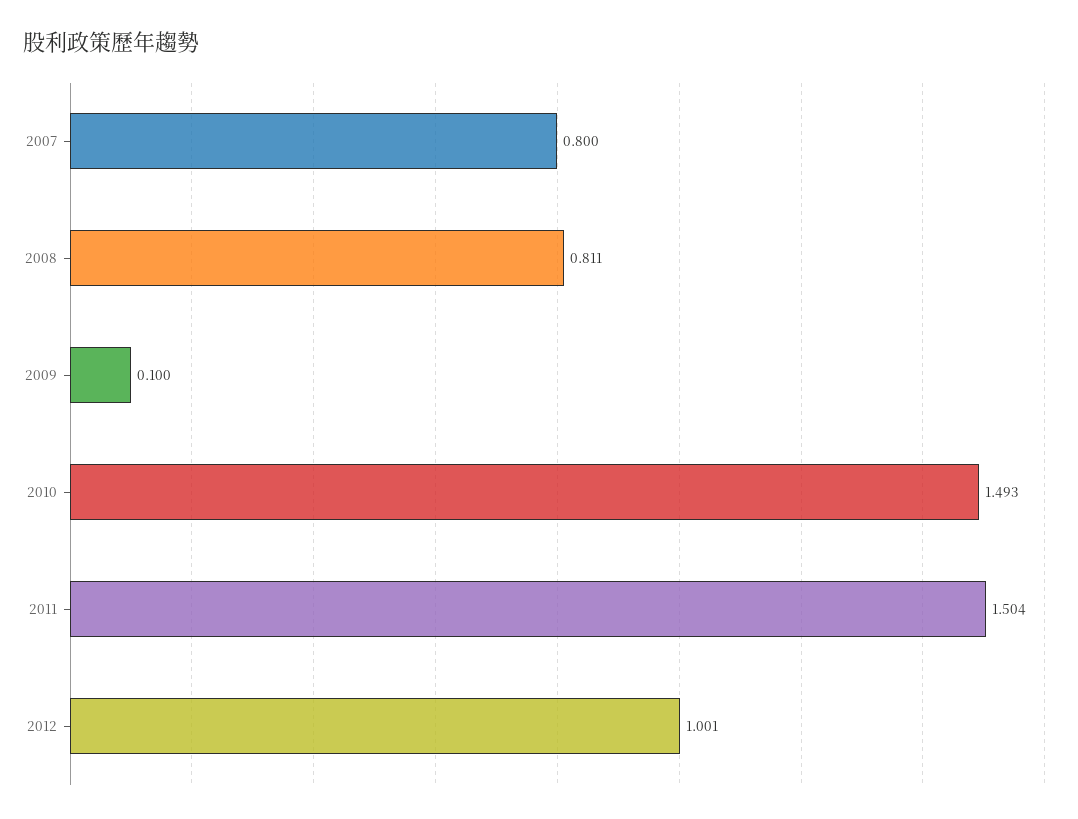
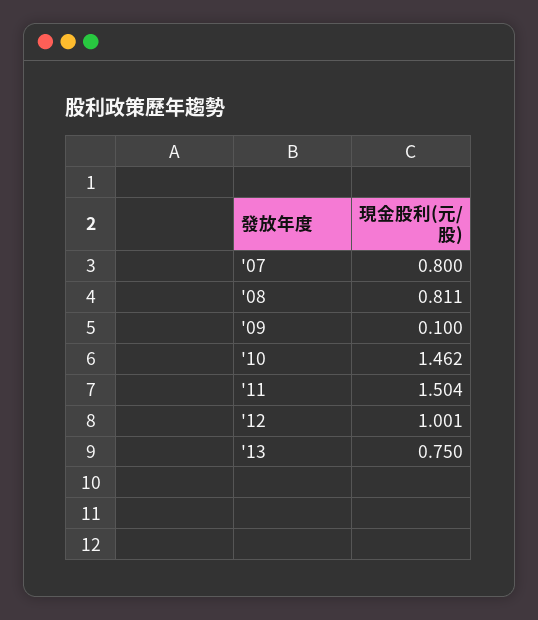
2010: 1.493 -> 1.462
'13: none -> 0.75

